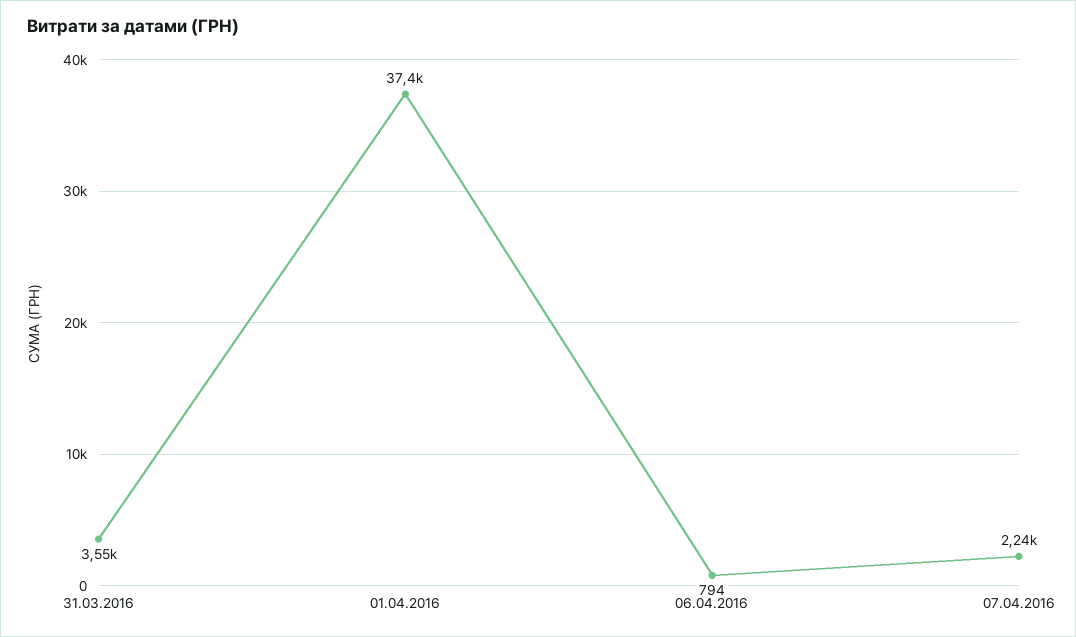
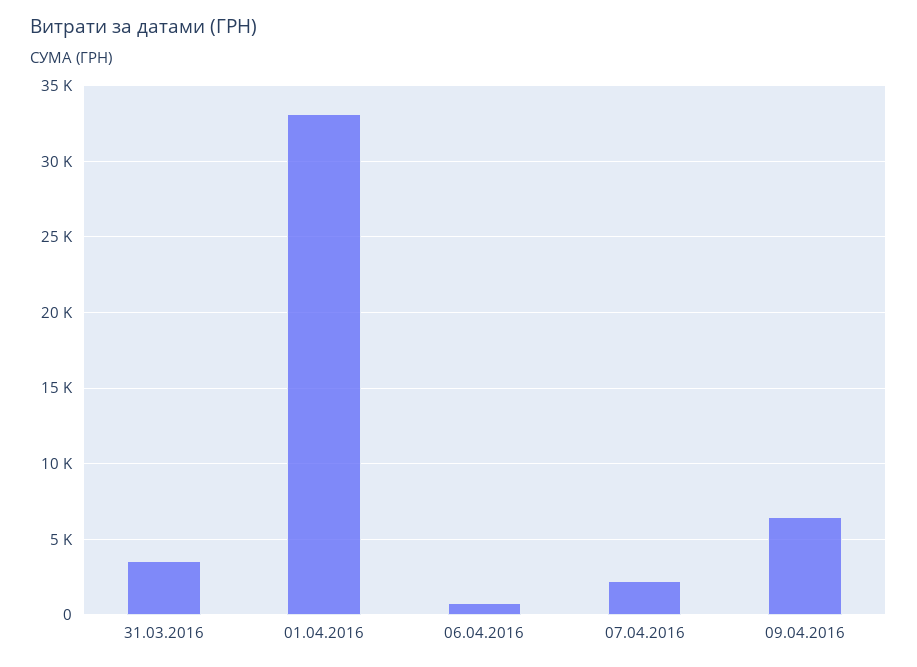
01.04.2016: 37400 -> 33000
09.04.2016: none -> 6500

